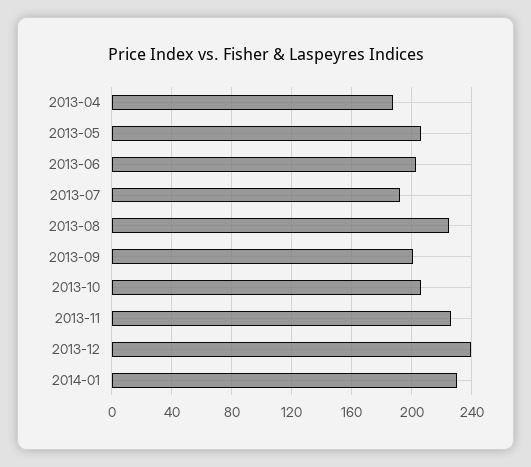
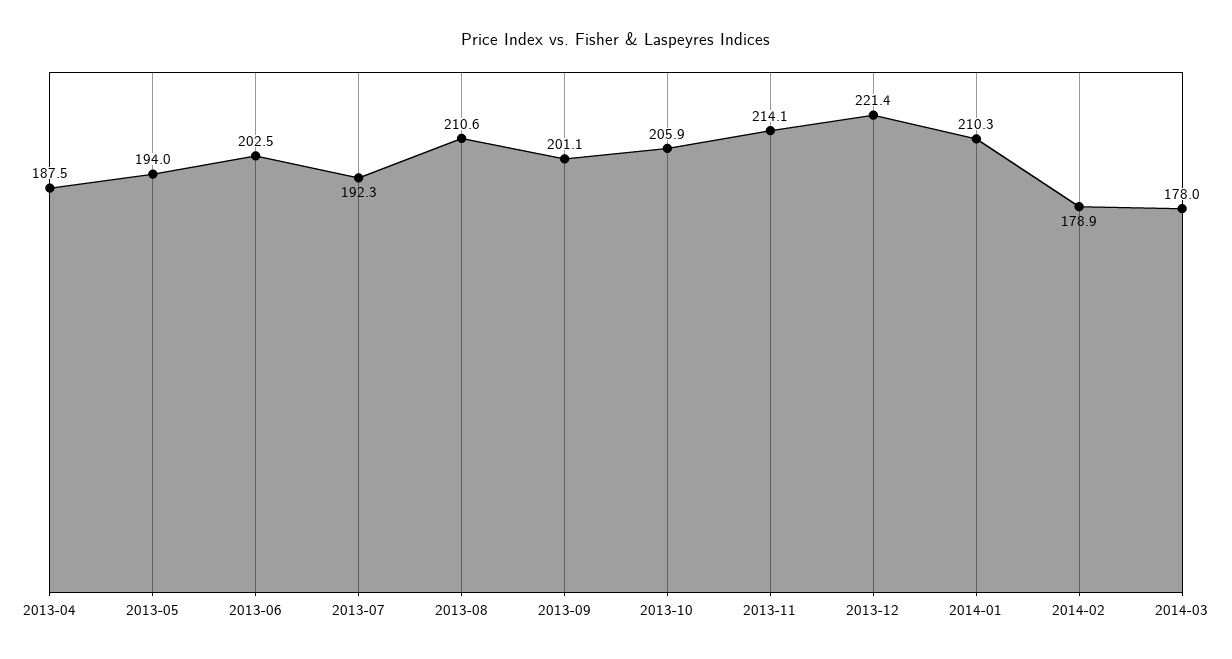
2013-05: 205 -> 194
2013-08: 225 -> 210.6
2013-11: 225 -> 214.1
2013-12: 240 -> 221.4
2014-01: 230 -> 210.3
2014-02: none -> 178.9
2014-03: none -> 178

